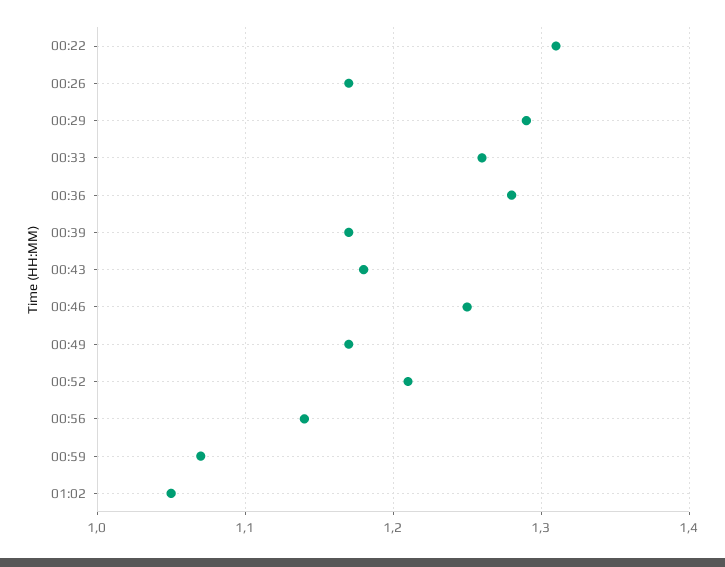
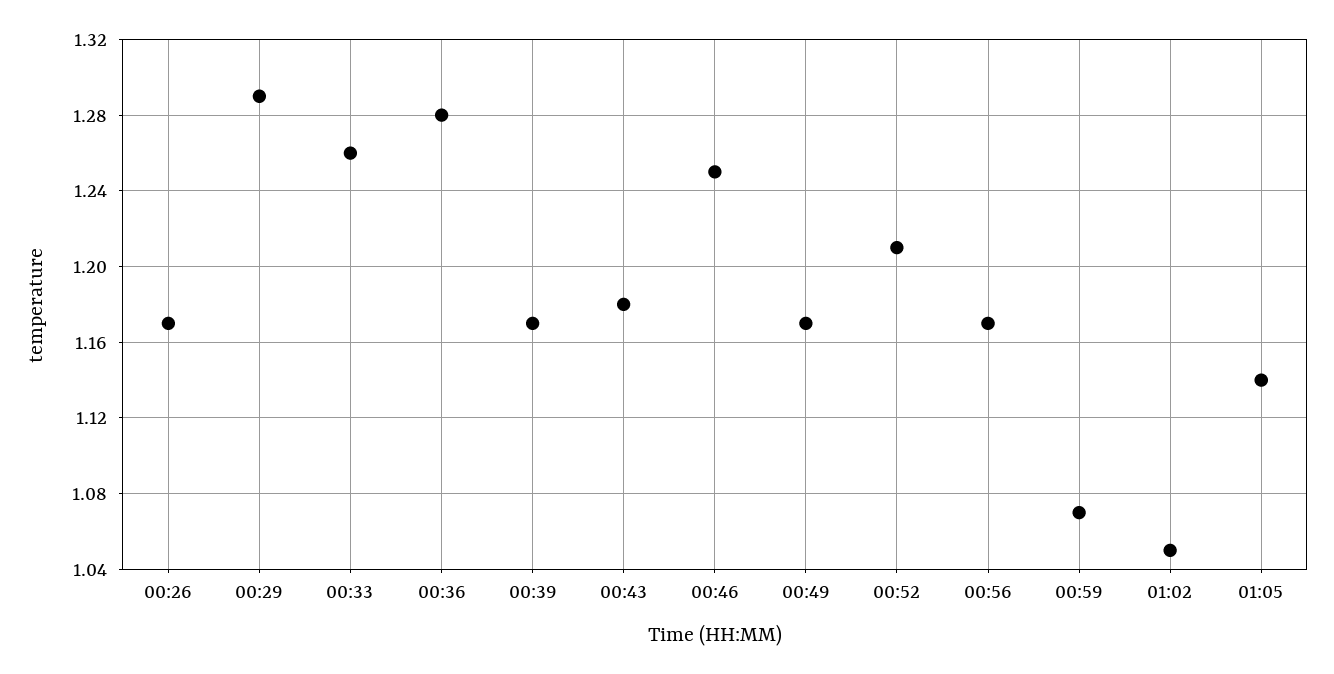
00:22: 1.31 -> none
00:56: 1.14 -> 1.17
01:05: none -> 1.14

